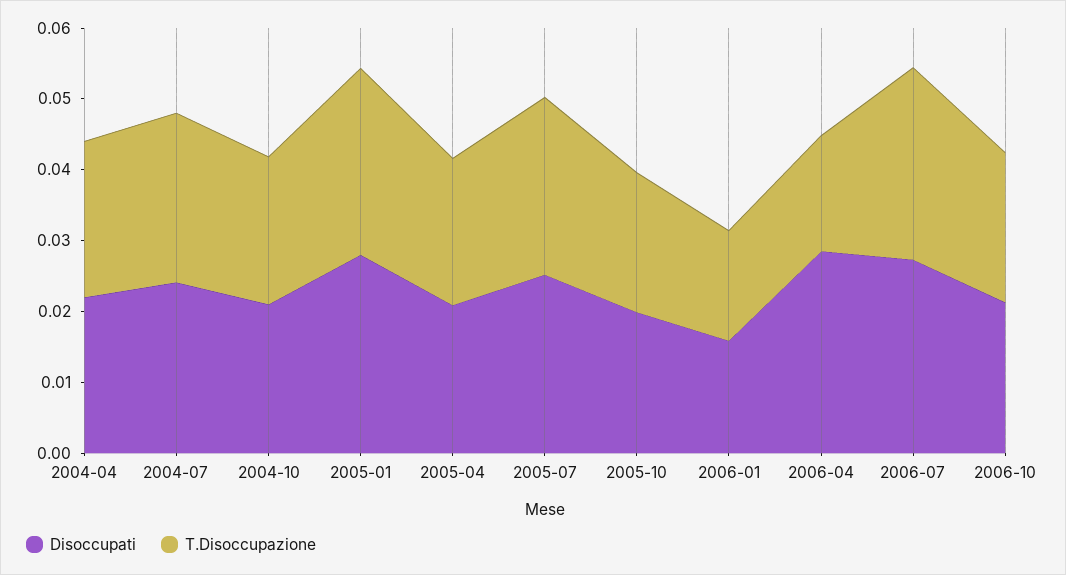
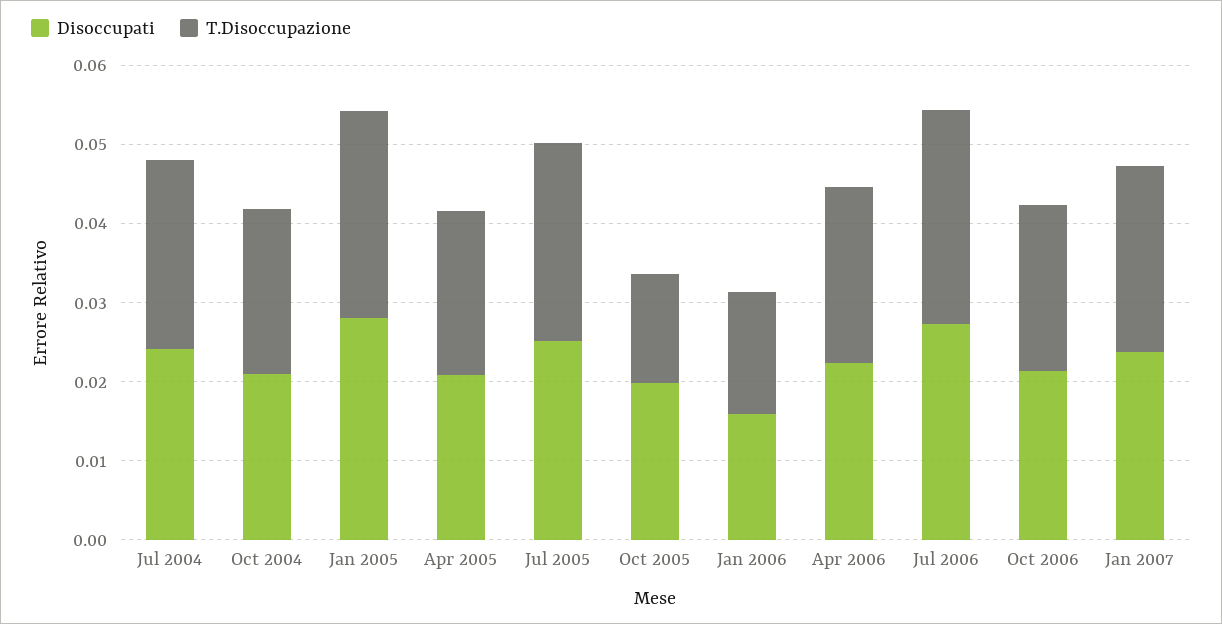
Disoccupati, 2004-04: 0.022 -> none
T.Disoccupazione, 2004-04: 0.022 -> none
T.Disoccupazione, 2005-10: 0.02 -> 0.014
Disoccupati, 2006-04: 0.028 -> 0.022
T.Disoccupazione, 2006-04: 0.016 -> 0.022
Disoccupati, Jan 2007: none -> 0.024
T.Disoccupazione, Jan 2007: none -> 0.024

